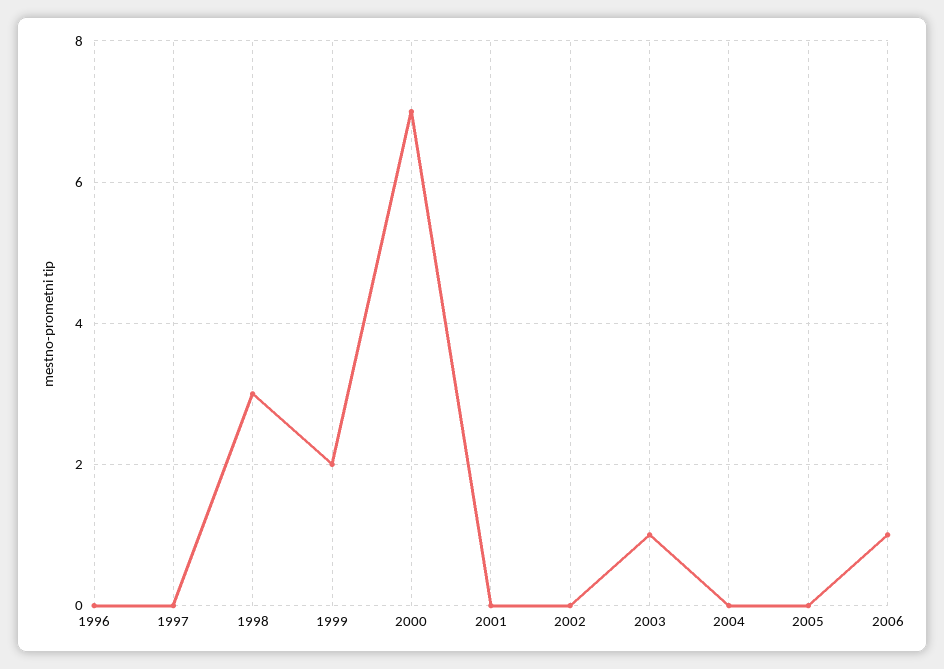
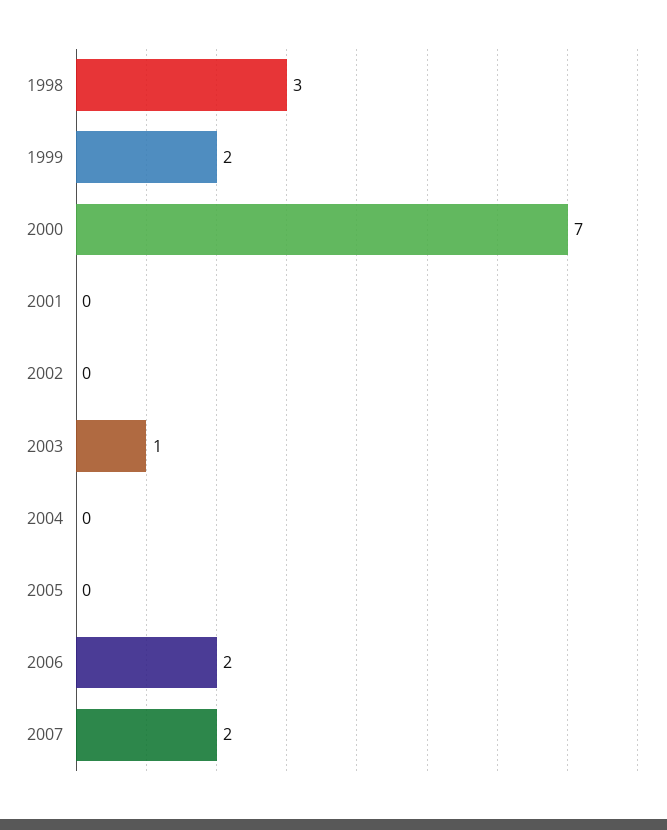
1996: 0 -> none
1997: 0 -> none
2006: 1 -> 2
2007: none -> 2

